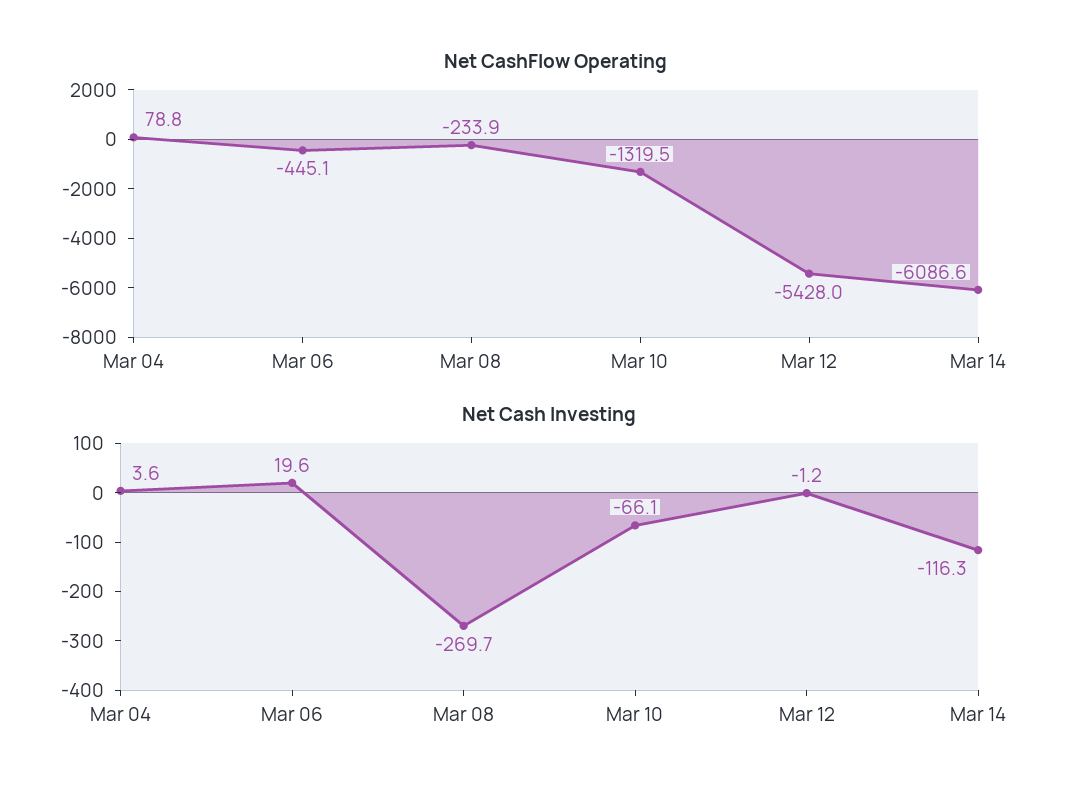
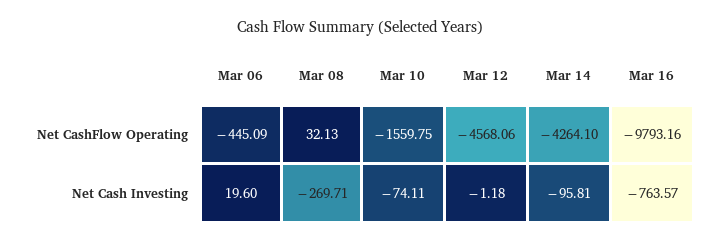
Net CashFlow Operating, Mar 04: 78.8 -> none
Net CashFlow Operating, Mar 08: -233.9 -> 32.13
Net CashFlow Operating, Mar 10: -1319.5 -> -1559.75
Net CashFlow Operating, Mar 12: -5428 -> -4568.06
Net CashFlow Operating, Mar 14: -6086.6 -> -4264.1
Net Cash Investing, Mar 04: 3.6 -> none
Net Cash Investing, Mar 10: -66.1 -> -74.11
Net Cash Investing, Mar 14: -116.3 -> -95.81
Net CashFlow Operating, Mar 16: none -> -9793.16
Net Cash Investing, Mar 16: none -> -763.57

